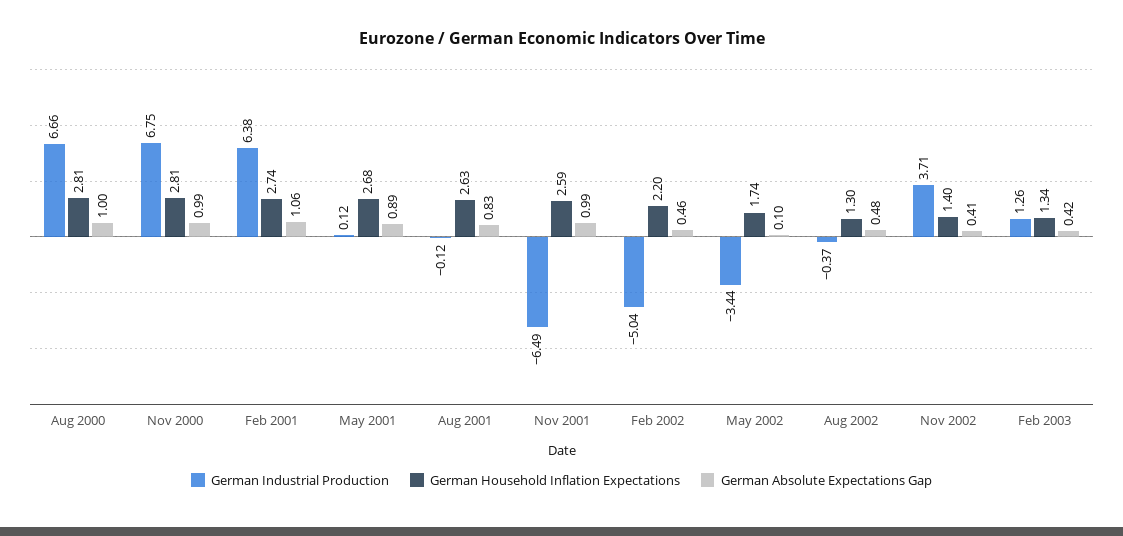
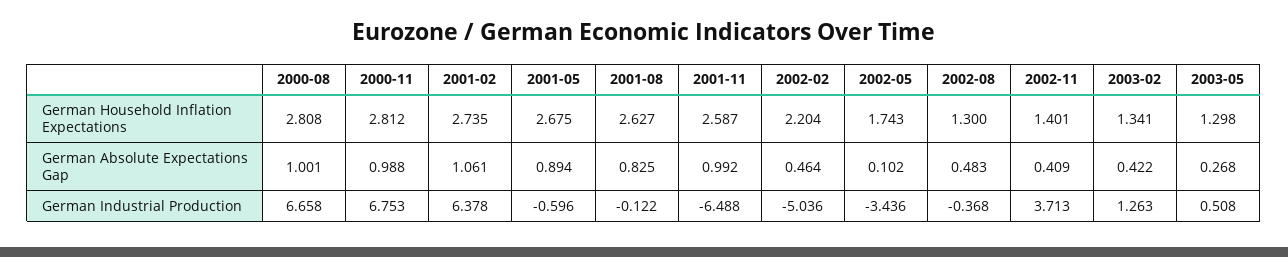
German Industrial Production, May 2001: 0.12 -> -0.596
German Household Inflation Expectations, 2003-05: none -> 1.298
German Absolute Expectations Gap, 2003-05: none -> 0.268
German Industrial Production, 2003-05: none -> 0.508

